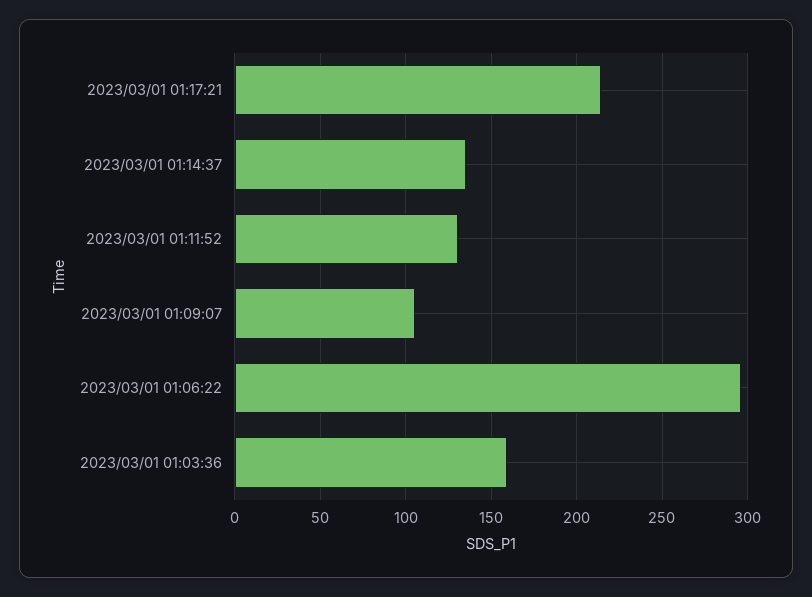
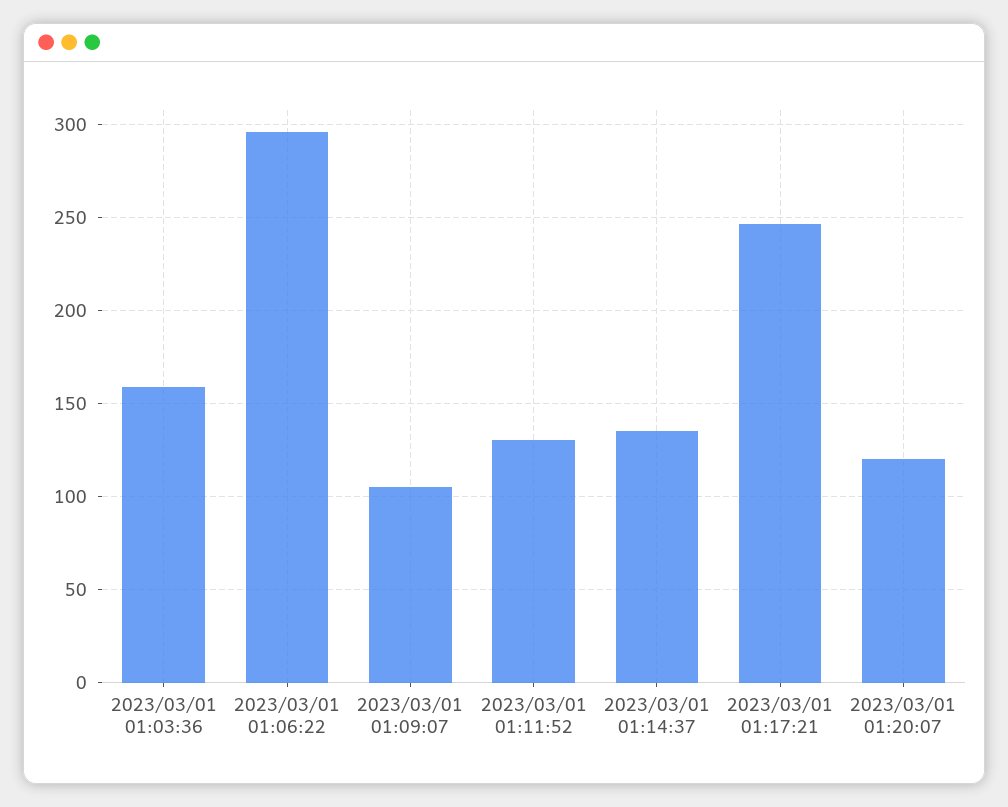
2023/03/01 01:17:21: 215 -> 245
2023/03/01 01:20:07: none -> 120

